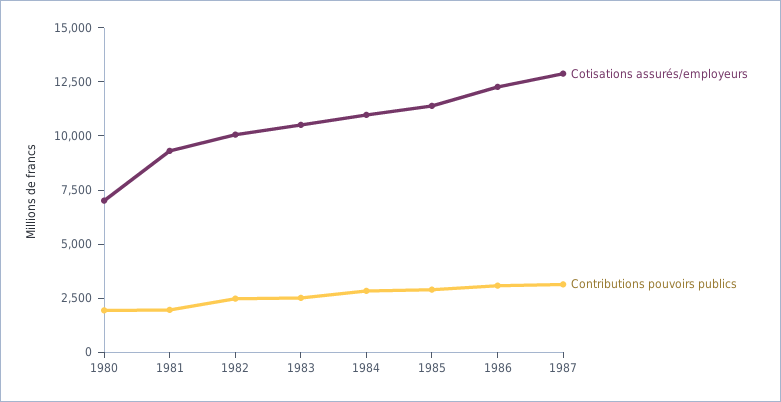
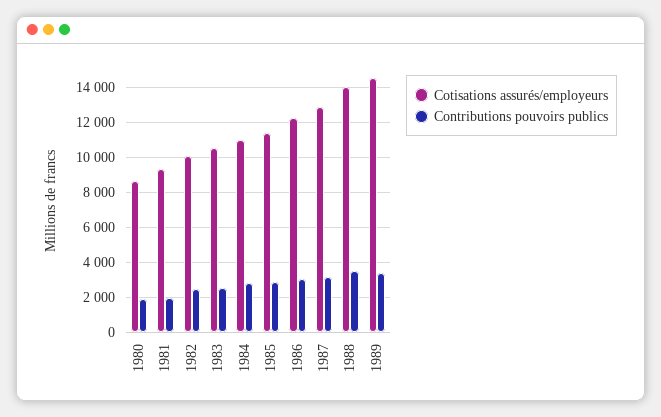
Cotisations assurés/employeurs, 1980: 7000 -> 8500
Cotisations assurés/employeurs, 1988: none -> 14000
Contributions pouvoirs publics, 1988: none -> 3500
Cotisations assurés/employeurs, 1989: none -> 14500
Contributions pouvoirs publics, 1989: none -> 3500

